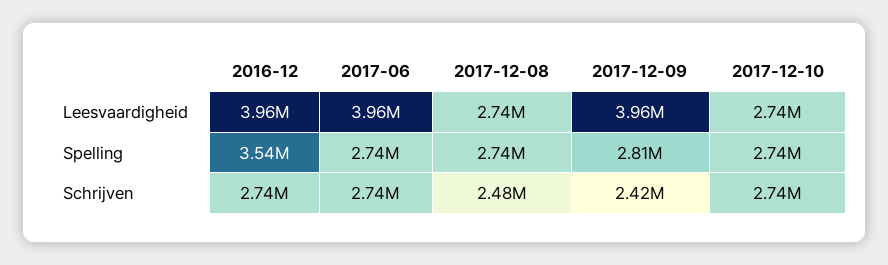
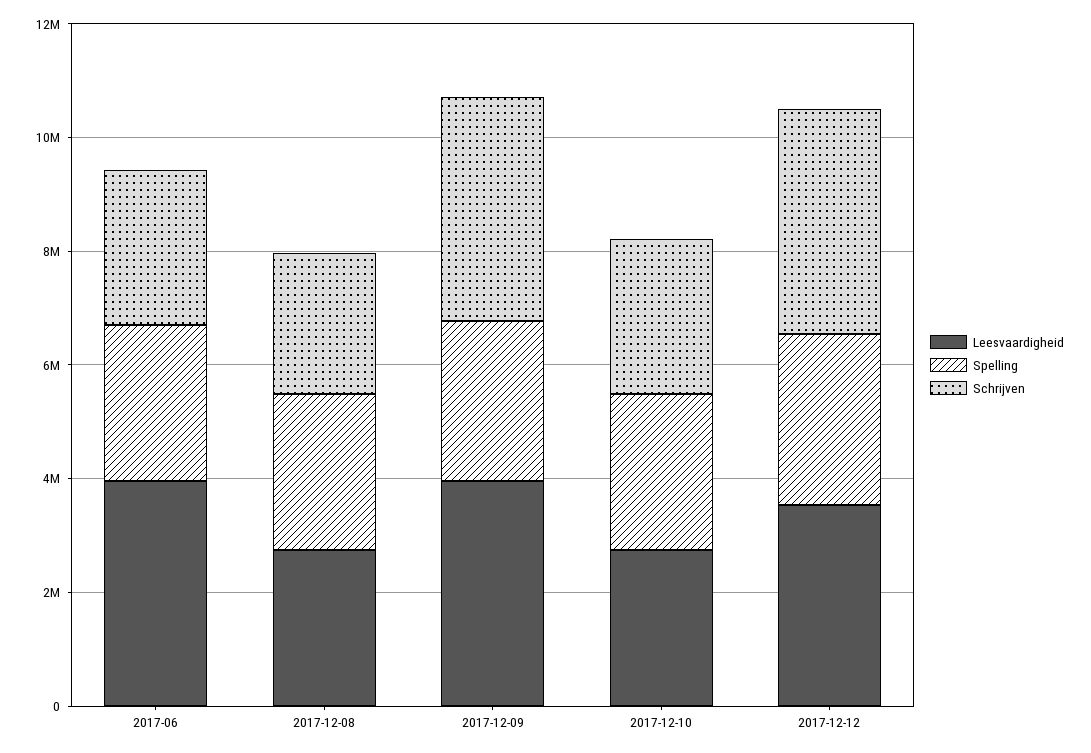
Leesvaardigheid, 2016-12: 3960000 -> none
Spelling, 2016-12: 3540000 -> none
Schrijven, 2016-12: 2740000 -> none
Schrijven, 2017-12-09: 2420000 -> 4000000
Leesvaardigheid, 2017-12-12: none -> 3500000
Spelling, 2017-12-12: none -> 3000000
Schrijven, 2017-12-12: none -> 4000000

